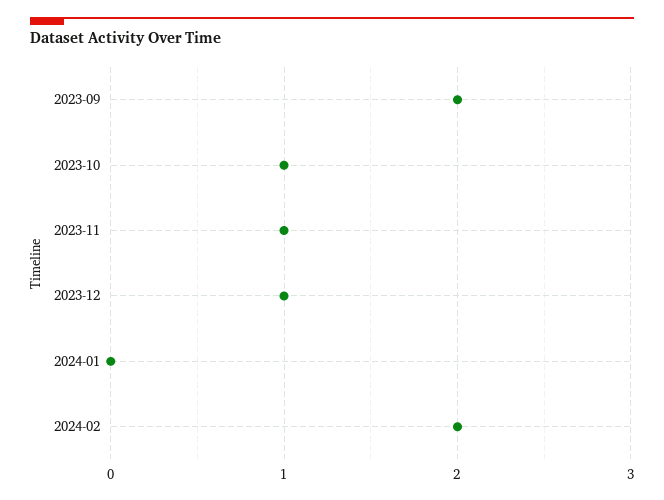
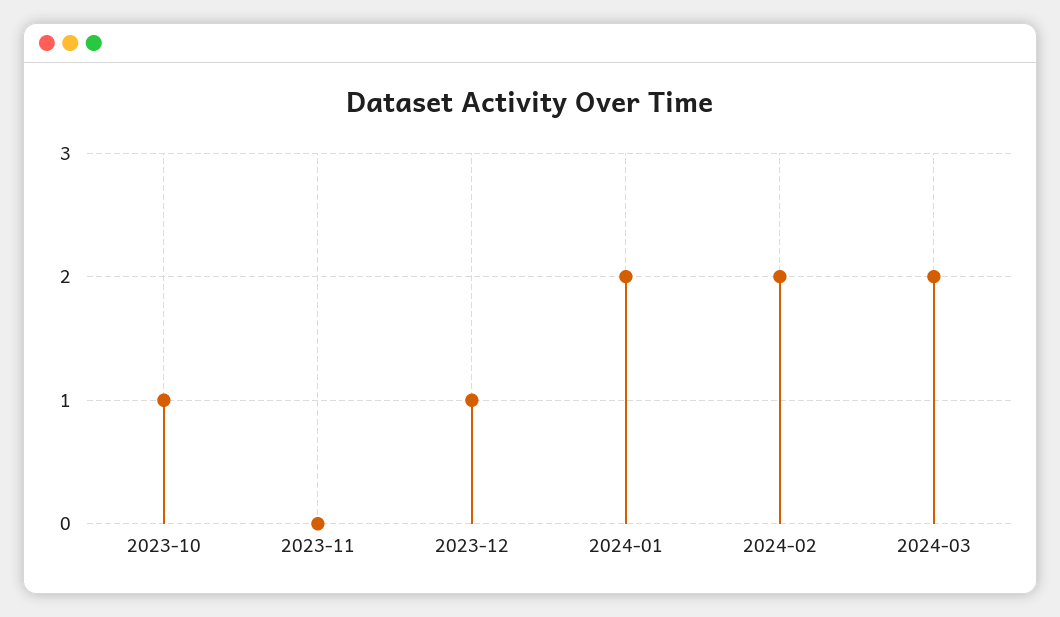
2023-09: 2 -> none
2023-11: 1 -> 0
2024-01: 0 -> 2
2024-03: none -> 2

